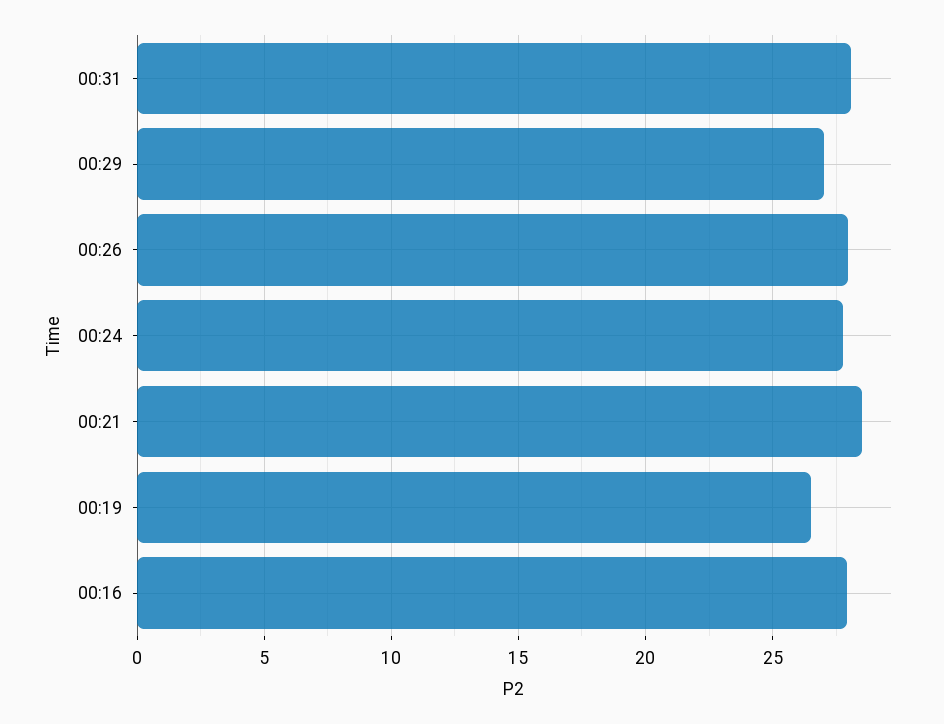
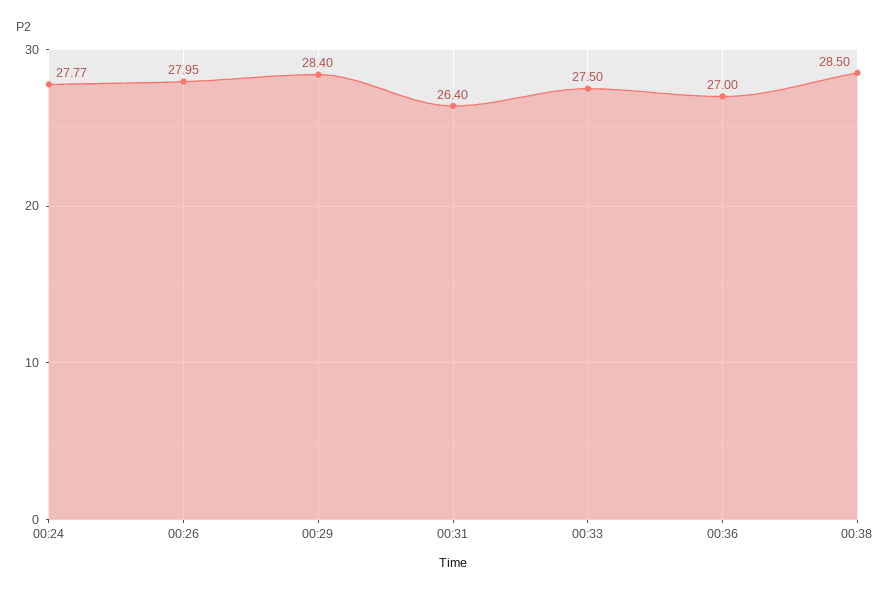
00:31: 28 -> 26.4
00:29: 27 -> 28.4
00:21: 28.5 -> none
00:19: 26.5 -> none
00:16: 28 -> none
00:33: none -> 27.5
00:36: none -> 27
00:38: none -> 28.5

